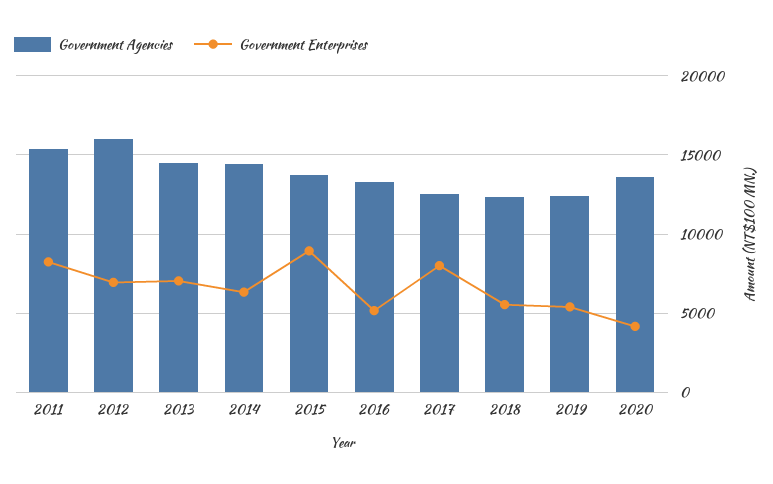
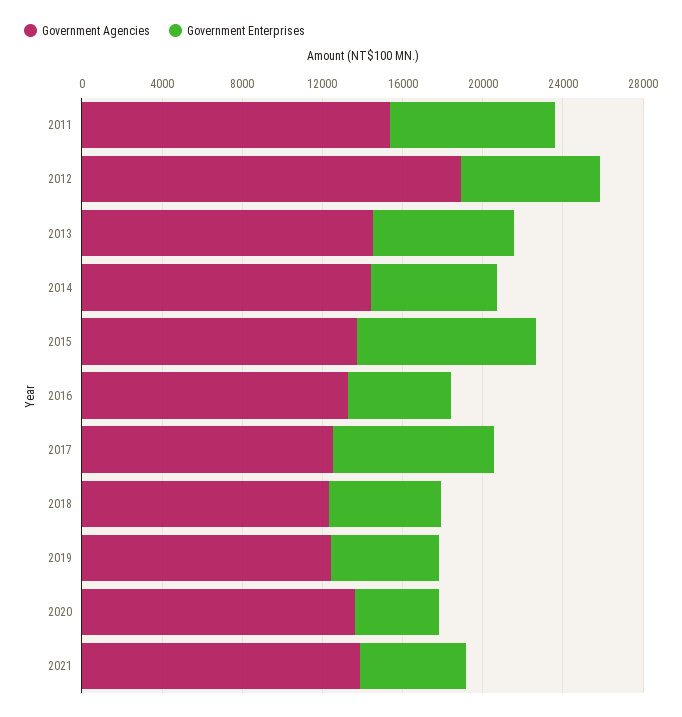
Government Agencies, 2012: 16000 -> 19000
Government Agencies, 2021: none -> 14000
Government Enterprises, 2021: none -> 5000

